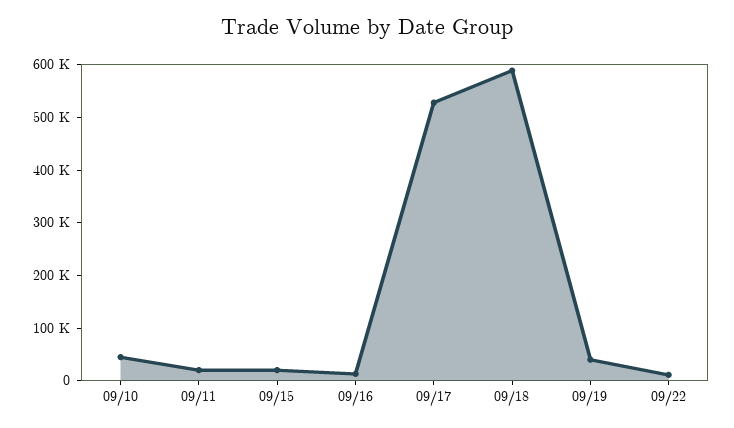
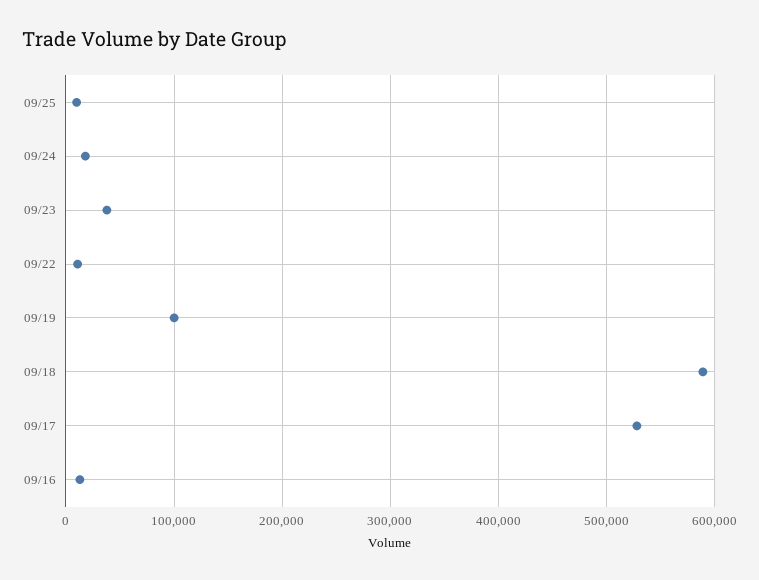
09/10: 40000 -> none
09/11: 20000 -> none
09/15: 20000 -> none
09/19: 40000 -> 100000
09/25: none -> 10000
09/24: none -> 20000
09/23: none -> 40000

